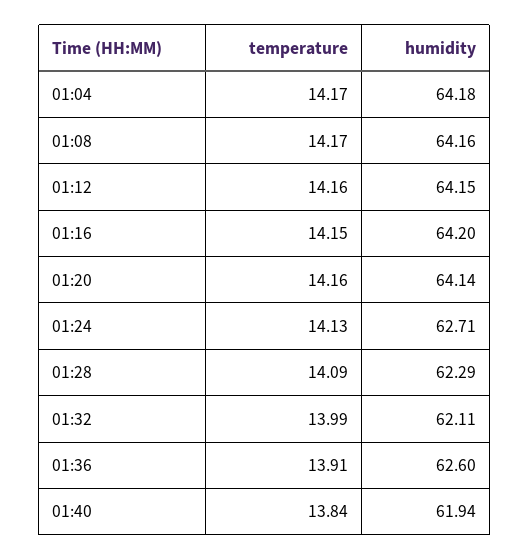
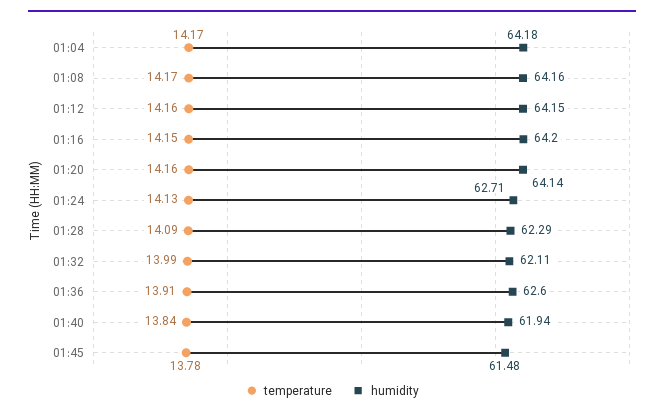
temperature, 01:45: none -> 13.78
humidity, 01:45: none -> 61.48

